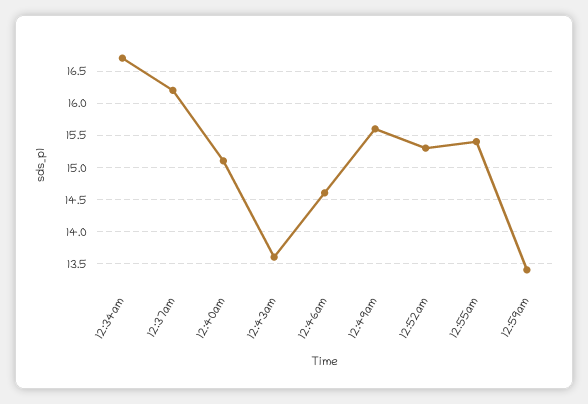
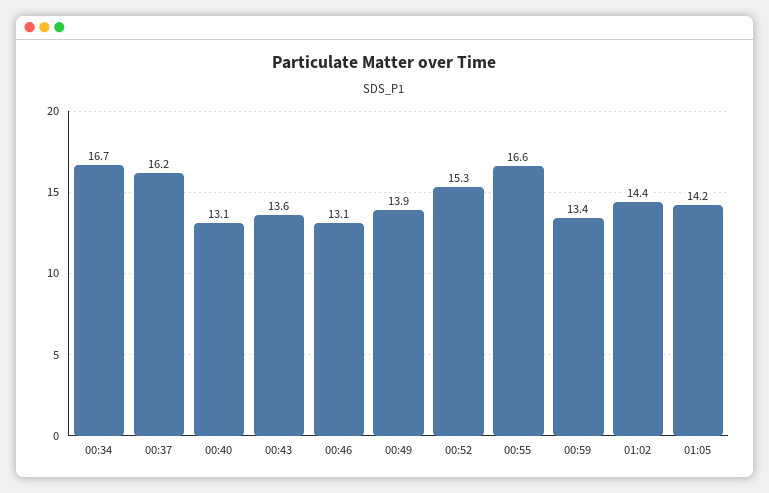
12:40am: 15.1 -> 13.1
12:46am: 14.6 -> 13.1
12:49am: 15.6 -> 13.9
12:55am: 15.4 -> 16.6
01:02: none -> 14.4
01:05: none -> 14.2

